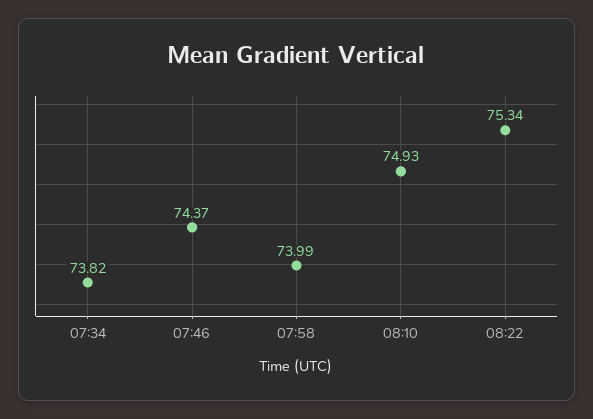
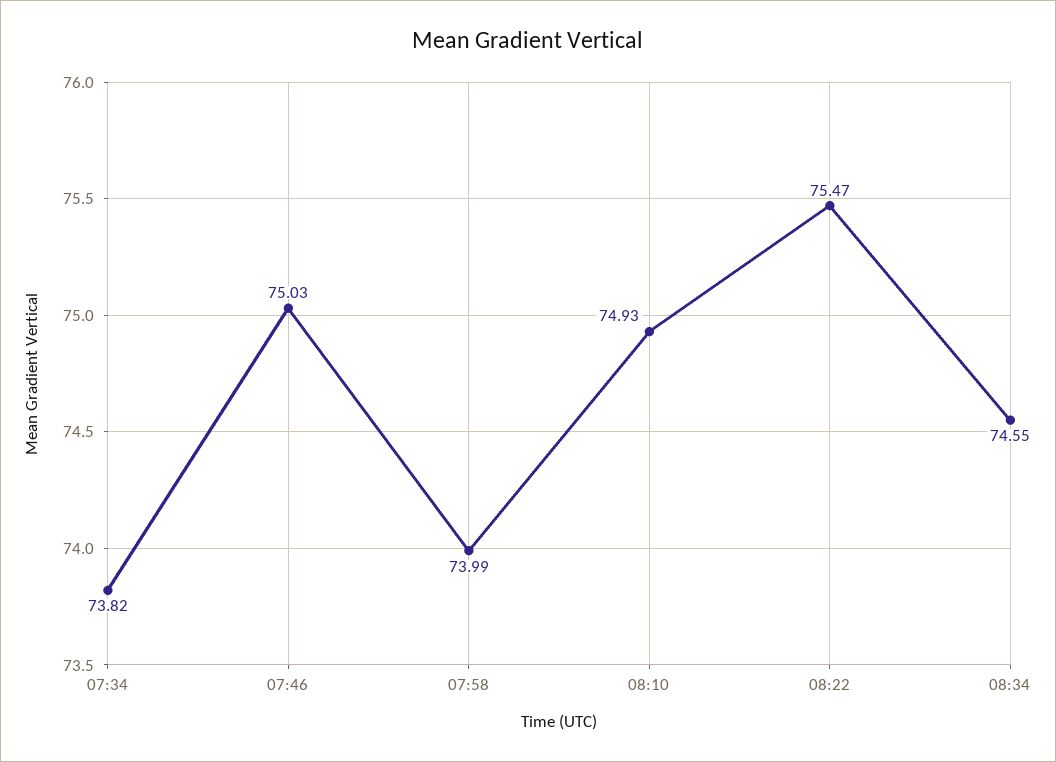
07:46: 74.37 -> 75.03
08:22: 75.34 -> 75.47
08:34: none -> 74.55

